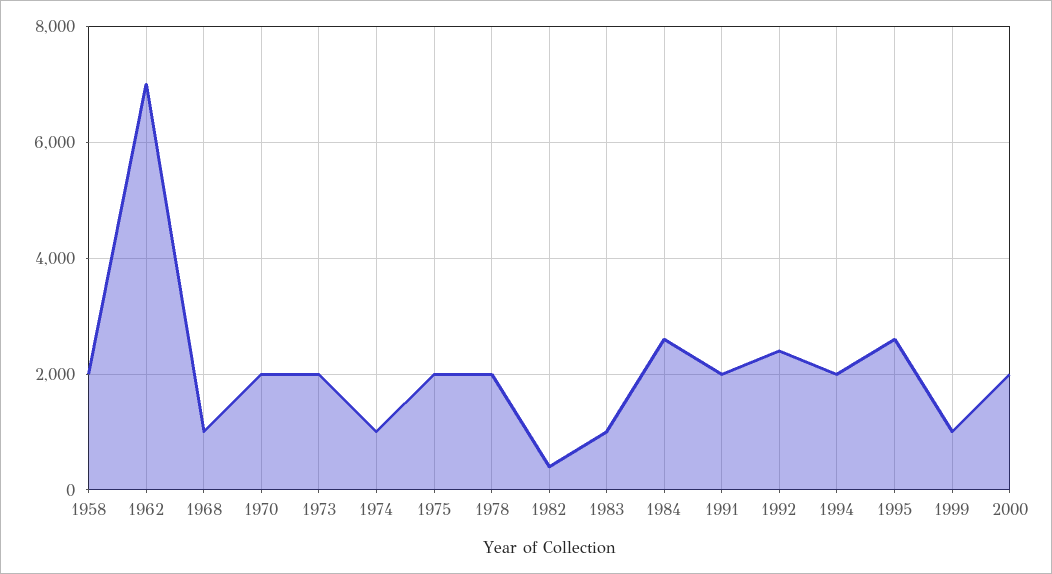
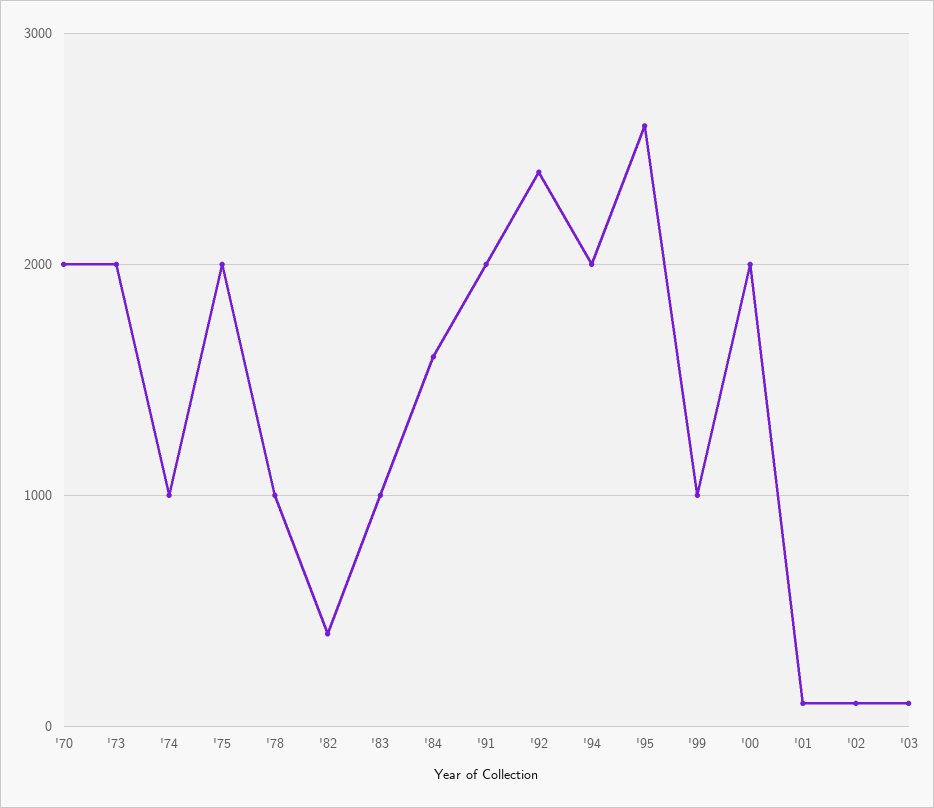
1958: 2000 -> none
1962: 7000 -> none
1968: 1000 -> none
1978: 2000 -> 1000
1984: 2600 -> 1600
'01: none -> 100
'02: none -> 100
'03: none -> 100

